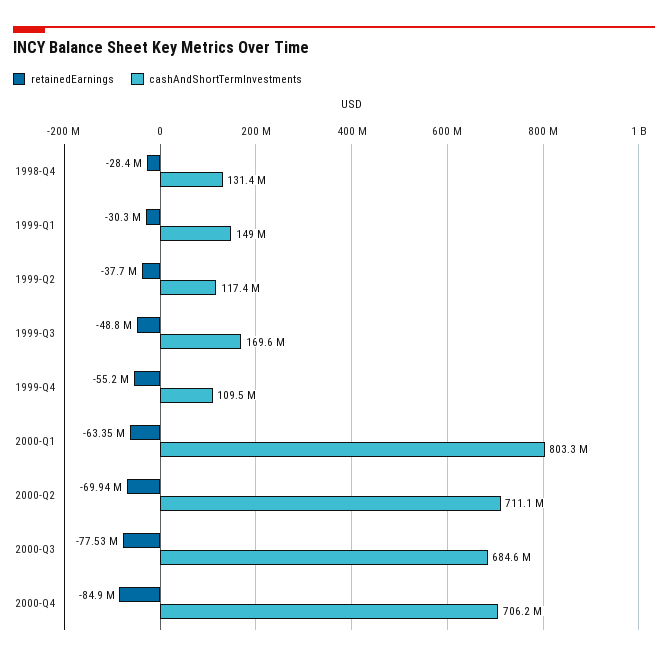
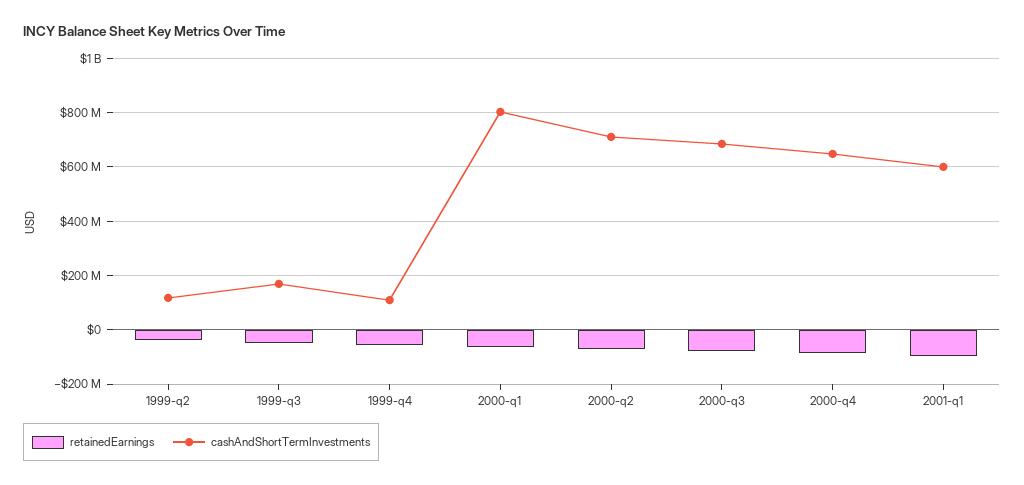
retainedEarnings, 1998-Q4: -28400000 -> none
cashAndShortTermInvestments, 1998-Q4: 131400000 -> none
retainedEarnings, 1999-Q1: -30300000 -> none
cashAndShortTermInvestments, 1999-Q1: 149000000 -> none
cashAndShortTermInvestments, 2000-Q4: 706200000 -> 650000000
retainedEarnings, 2001-q1: none -> -100000000
cashAndShortTermInvestments, 2001-q1: none -> 600000000

